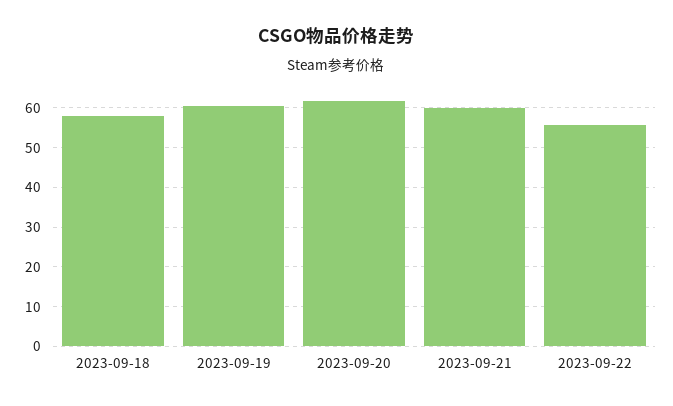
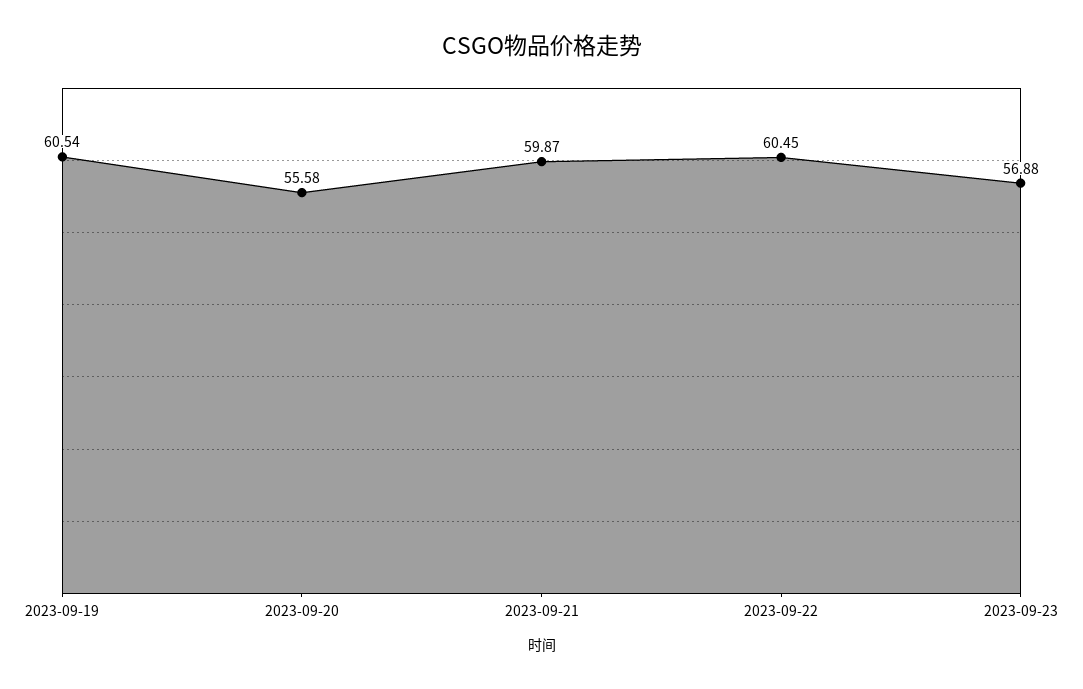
2023-09-18: 58 -> none
2023-09-20: 62 -> 55.58
2023-09-22: 56 -> 60.45
2023-09-23: none -> 56.88

